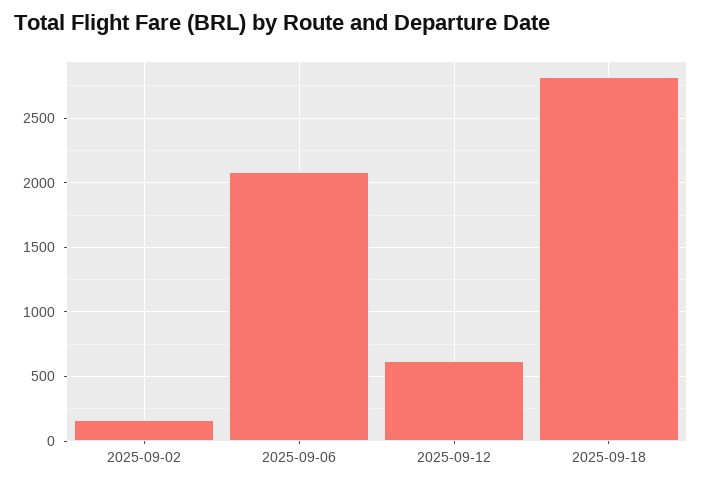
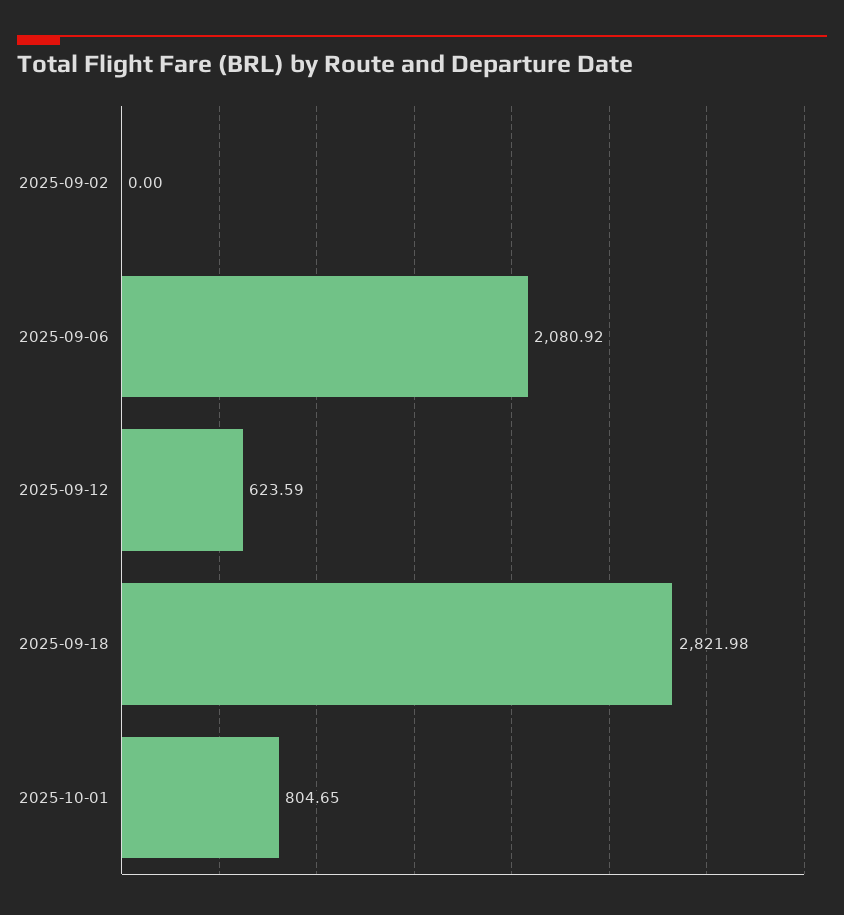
2025-09-02: 150 -> 0
2025-10-01: none -> 804.65

